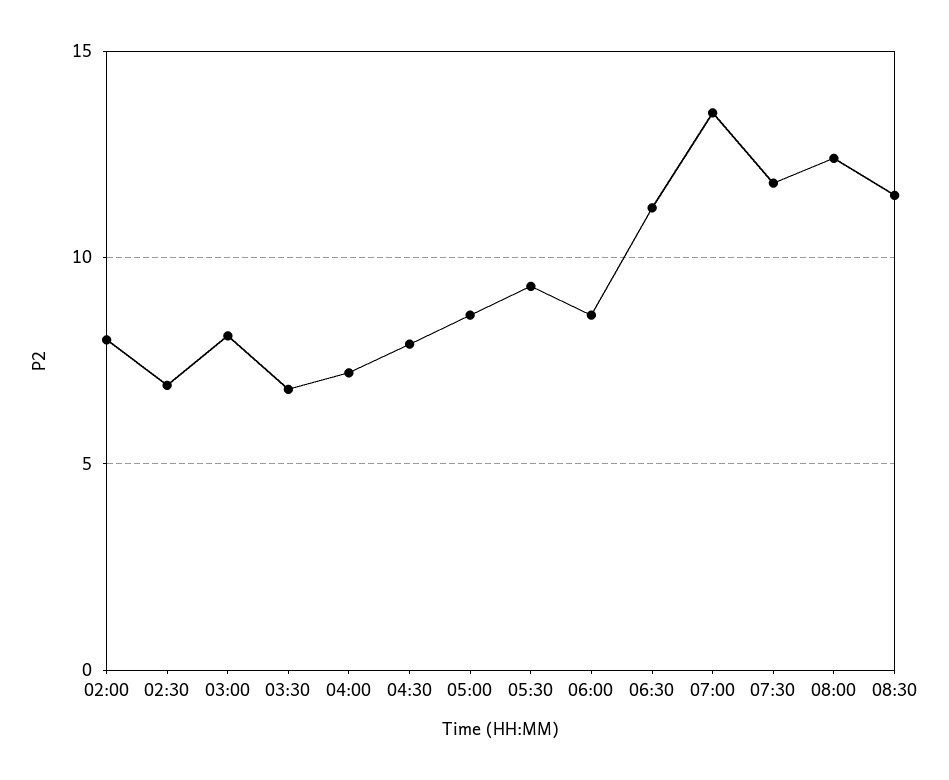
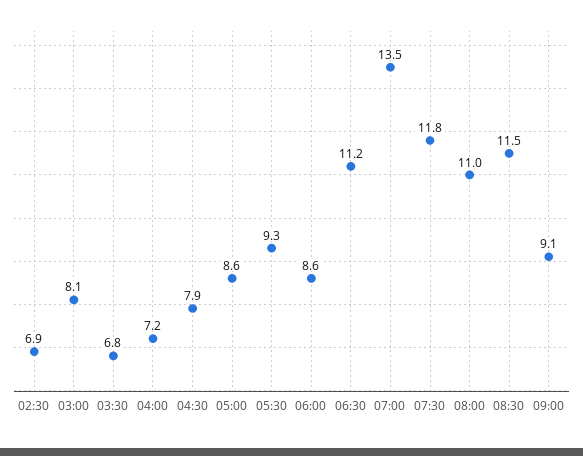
02:00: 8 -> none
08:00: 12.5 -> 11
09:00: none -> 9.1

